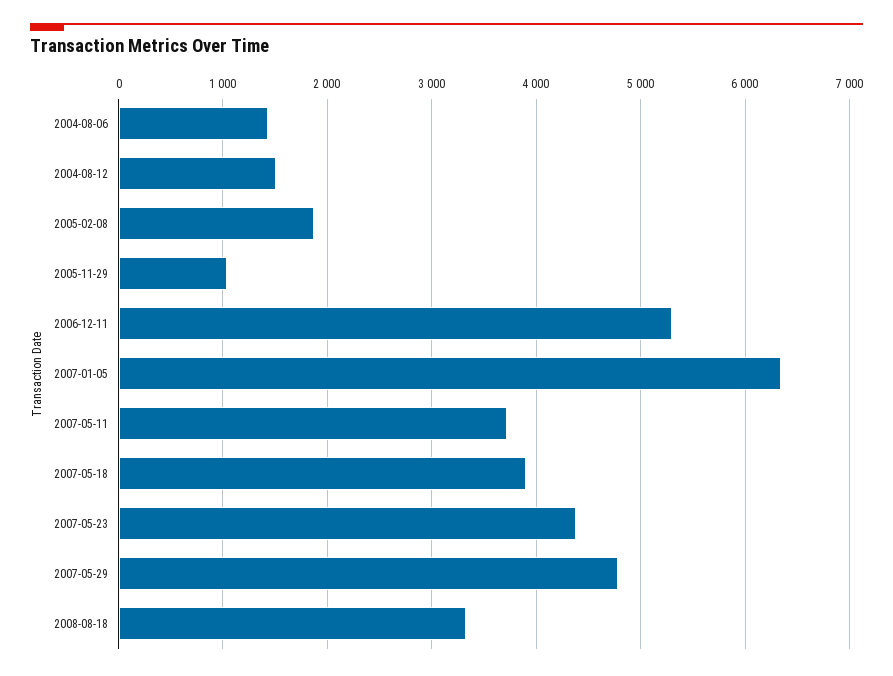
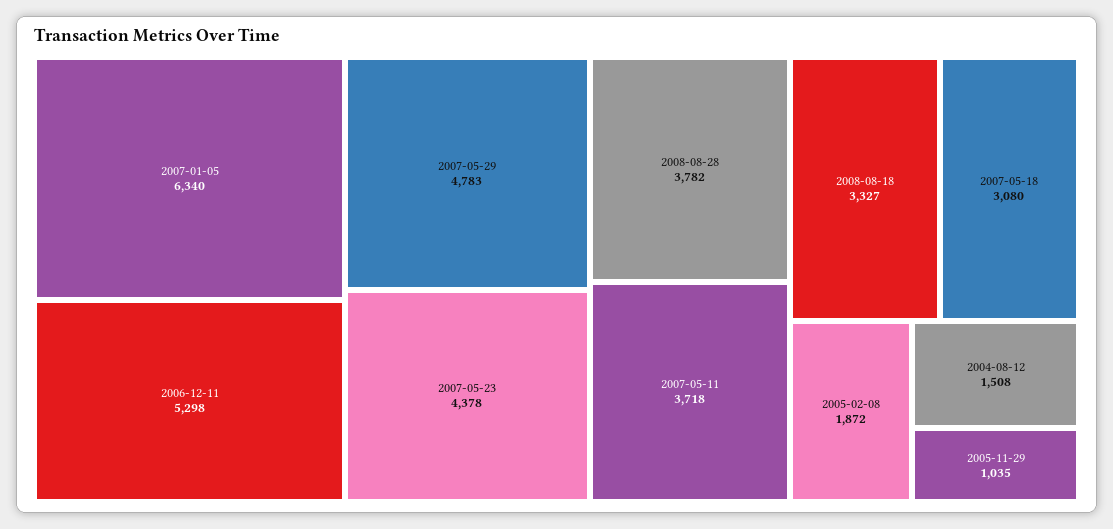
2004-08-06: 1400 -> none
2007-05-18: 3900 -> 3080
2008-08-28: none -> 3782

